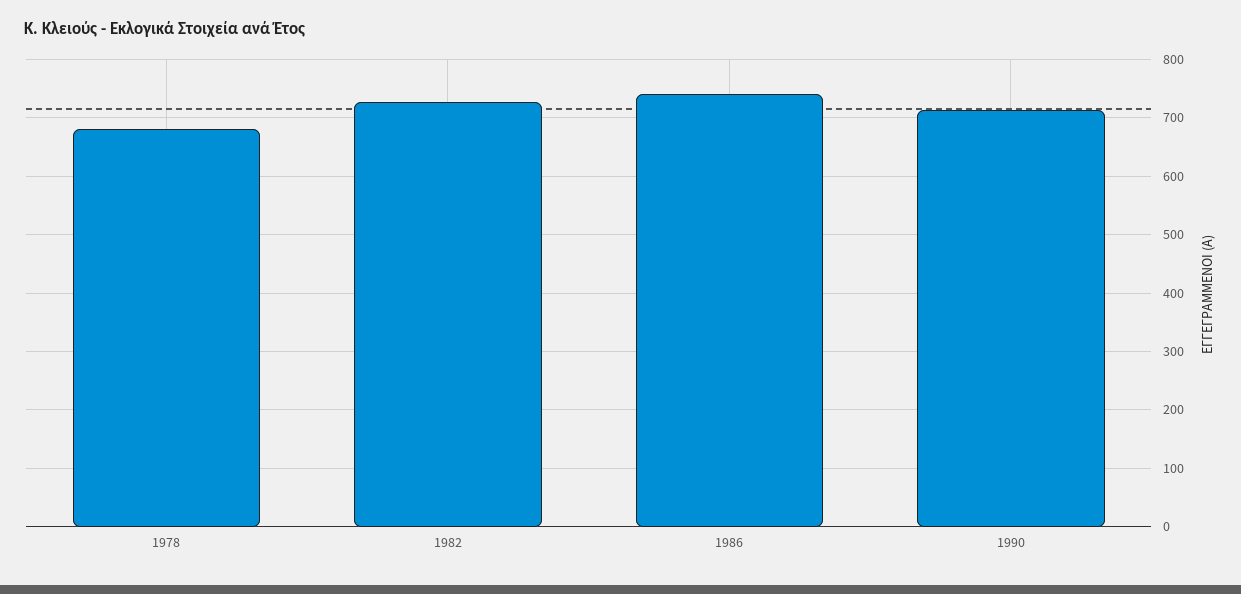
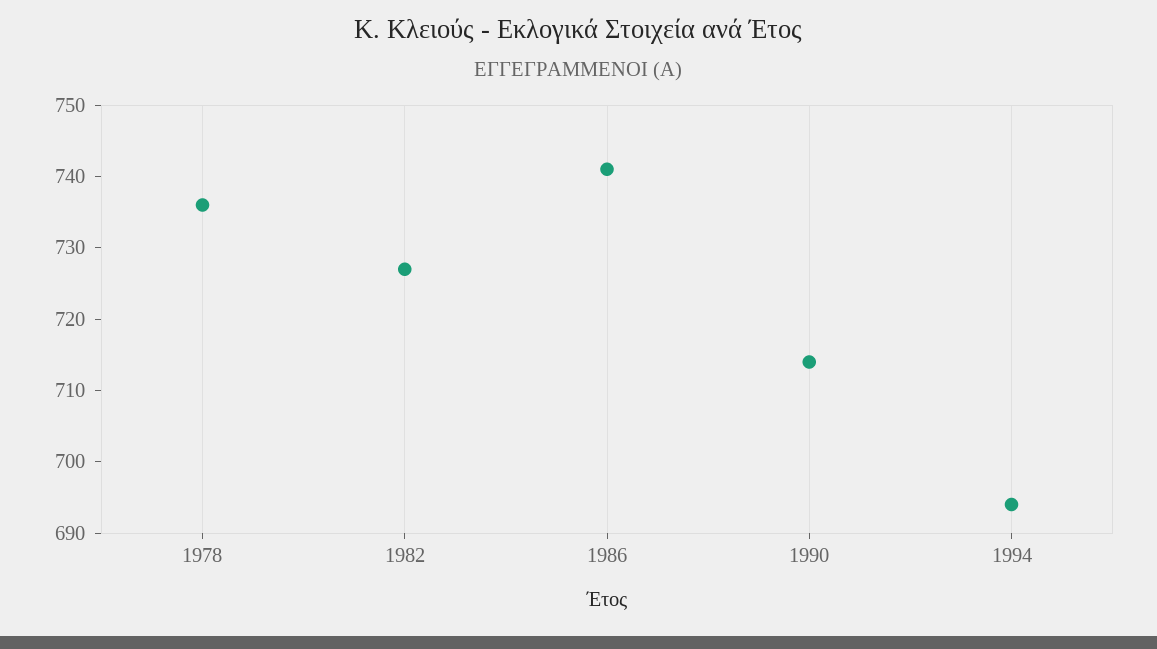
1978: 680 -> 735
1994: none -> 695

